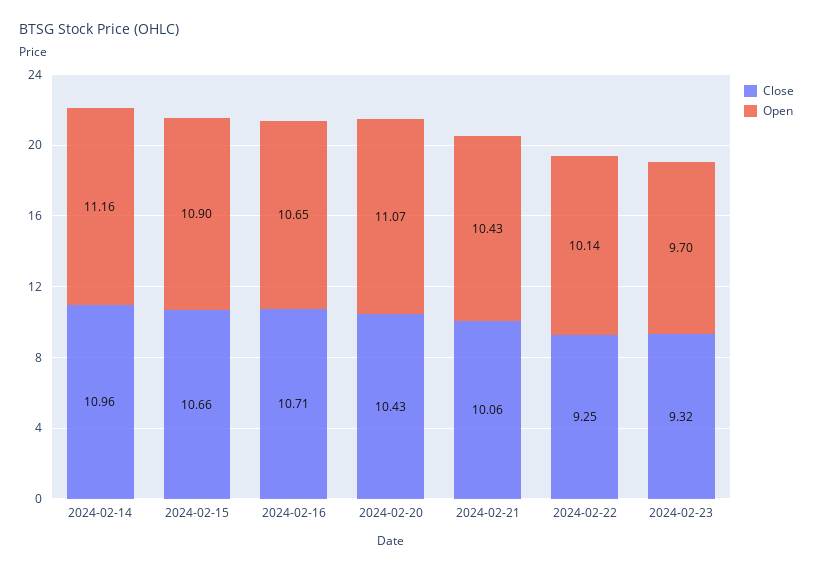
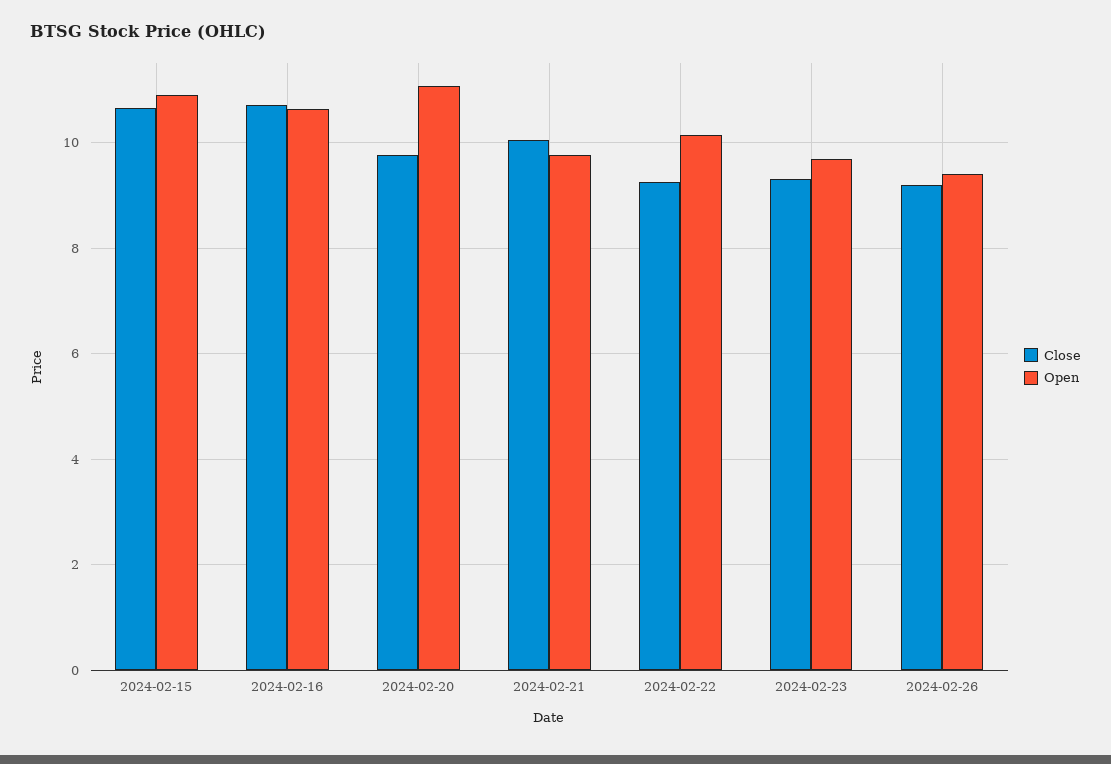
Close, 2024-02-14: 10.96 -> none
Open, 2024-02-14: 11.16 -> none
Close, 2024-02-20: 10.43 -> 9.8
Open, 2024-02-21: 10.43 -> 9.8
Close, 2024-02-26: none -> 9.2
Open, 2024-02-26: none -> 9.4

